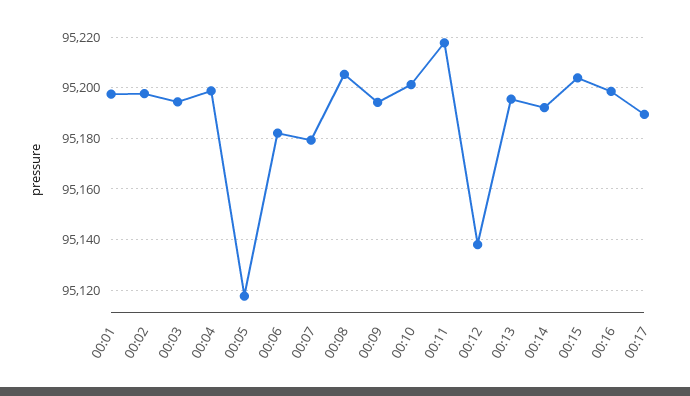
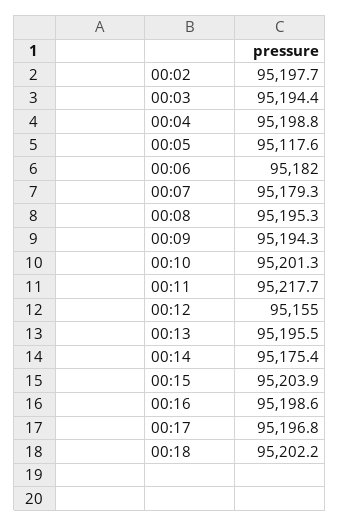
00:01: 95197.5 -> none
00:08: 95205 -> 95195.3
00:12: 95137.5 -> 95155
00:14: 95192.5 -> 95175.4
00:17: 95190 -> 95196.8
00:18: none -> 95202.2

